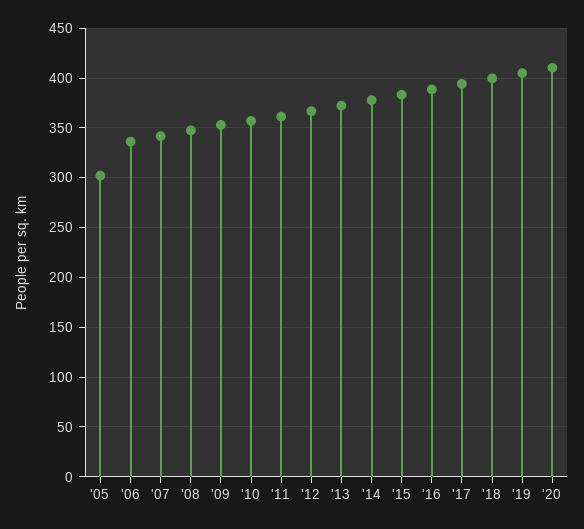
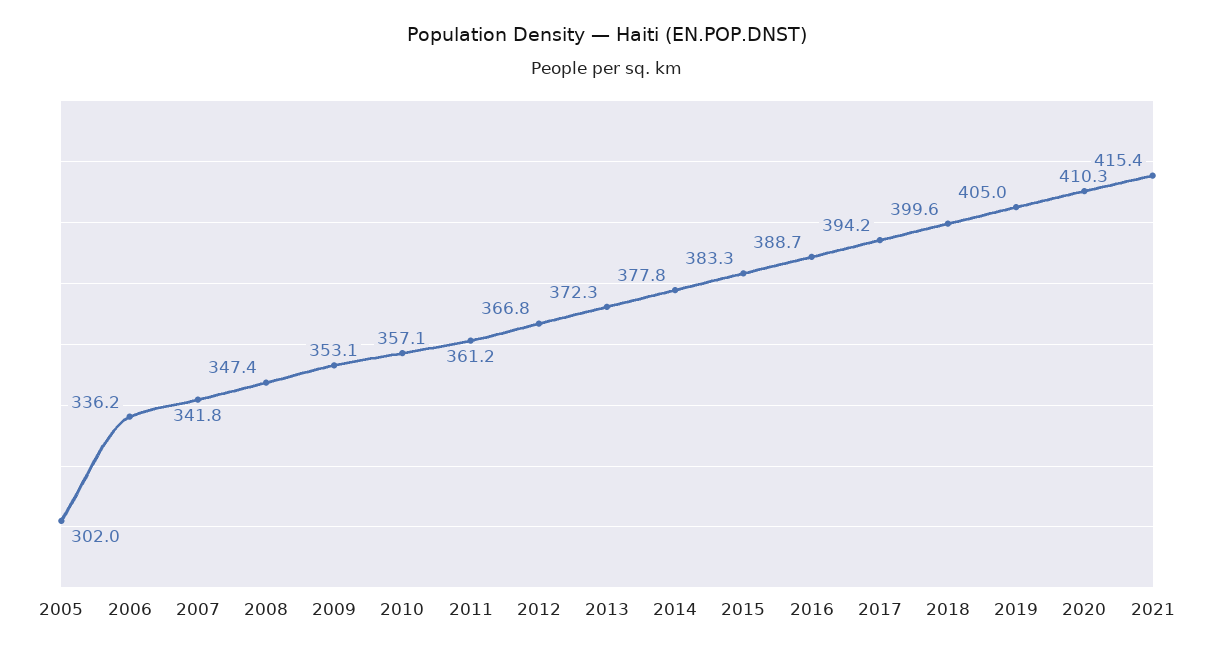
2021: none -> 415.4

